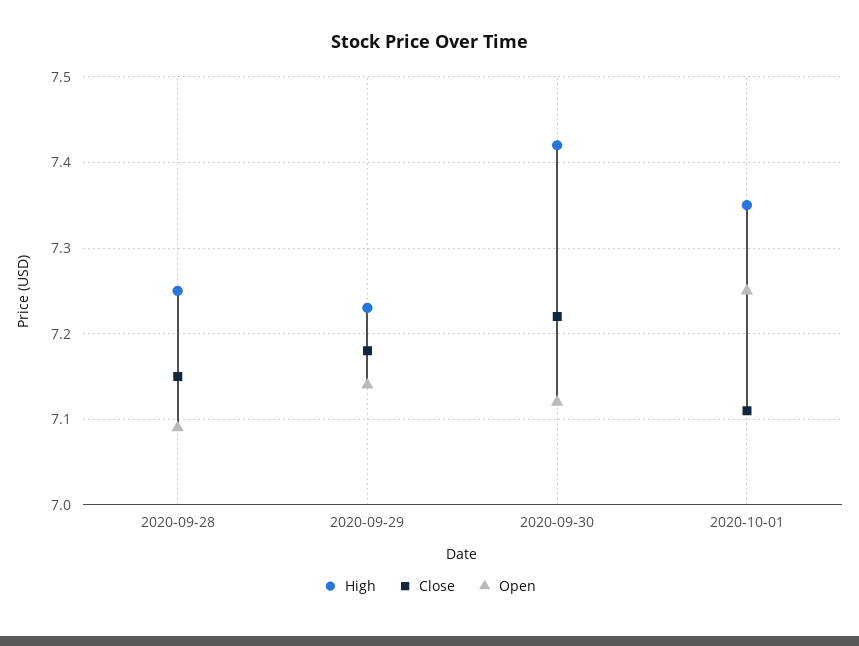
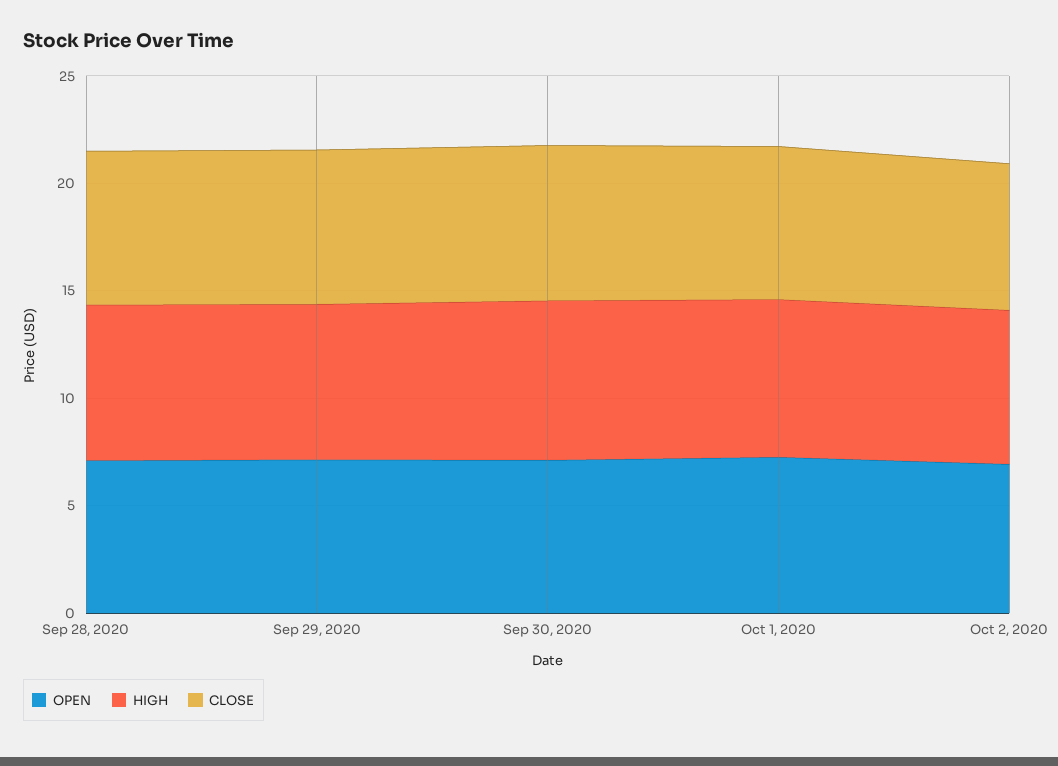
Open, Oct 2, 2020: none -> 7
High, Oct 2, 2020: none -> 7
Close, Oct 2, 2020: none -> 7

